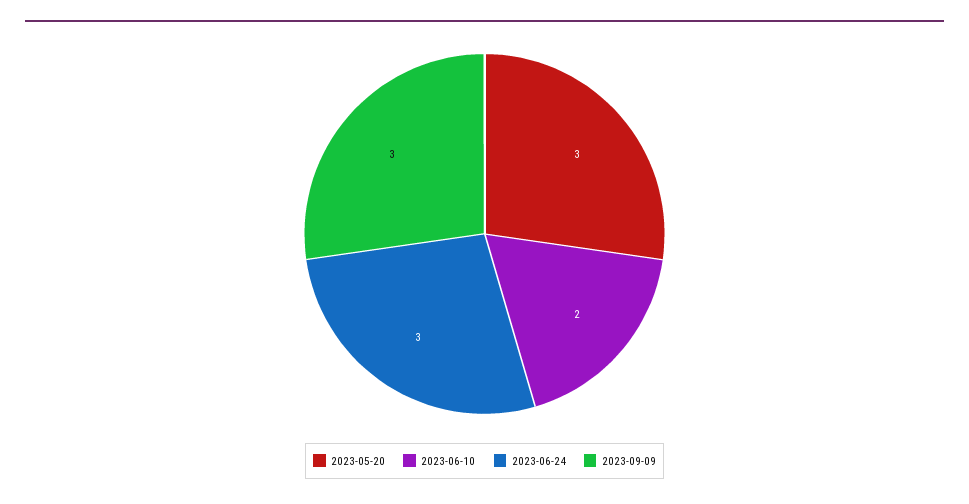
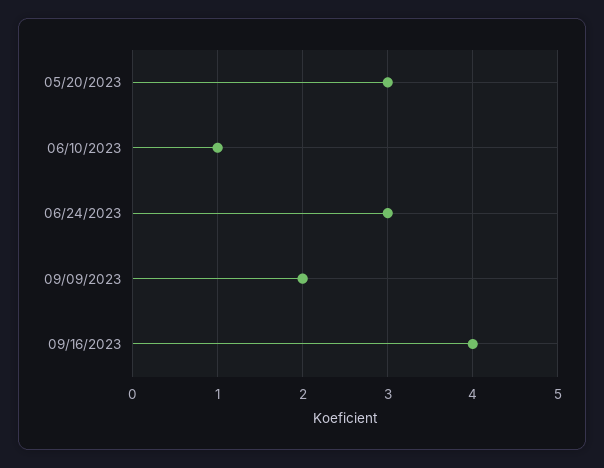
2023-06-10: 2 -> 1
2023-09-09: 3 -> 2
09/16/2023: none -> 4

